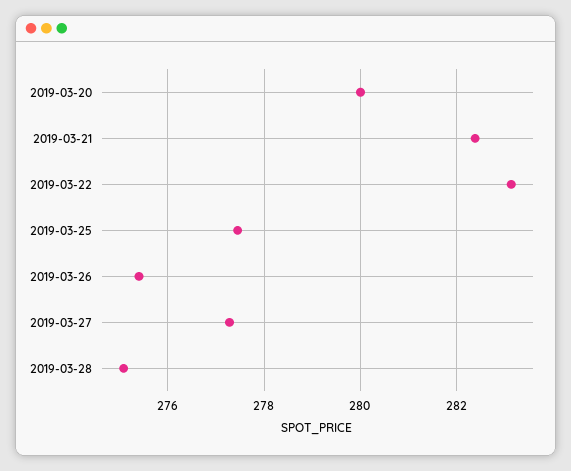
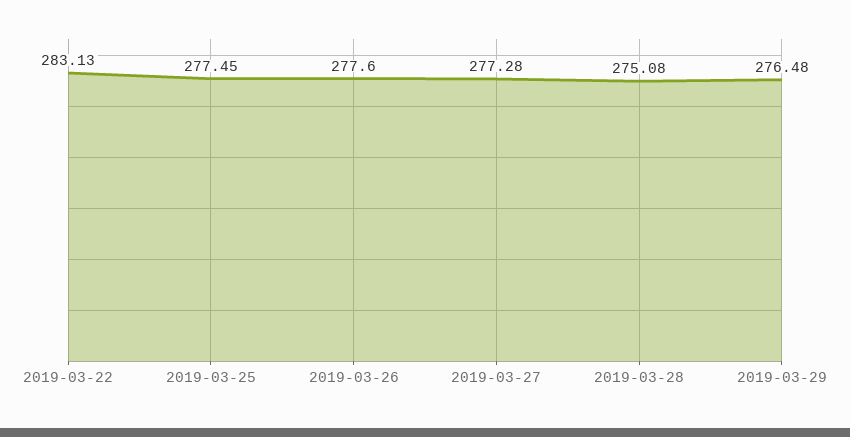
2019-03-20: 280 -> none
2019-03-21: 282.4 -> none
2019-03-26: 275.4 -> 277.6
2019-03-29: none -> 276.48

